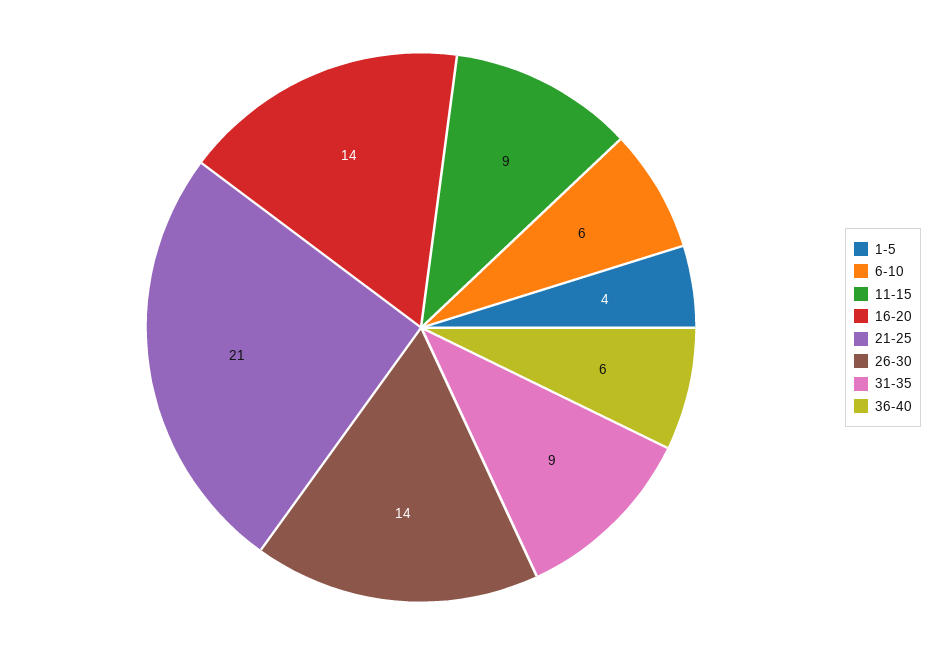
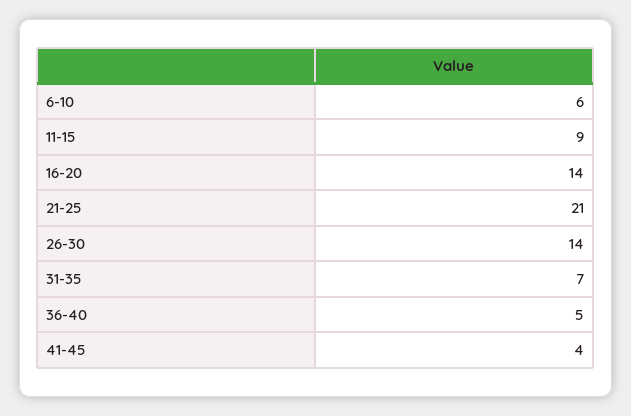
1-5: 4 -> none
31-35: 9 -> 7
36-40: 6 -> 5
41-45: none -> 4

